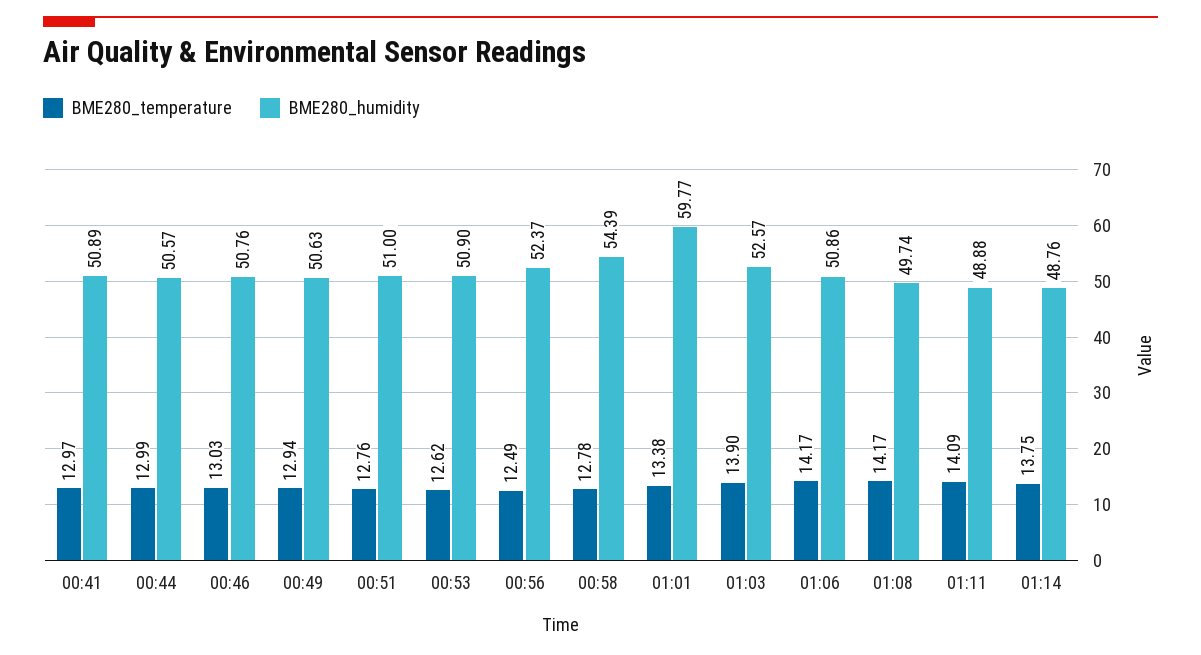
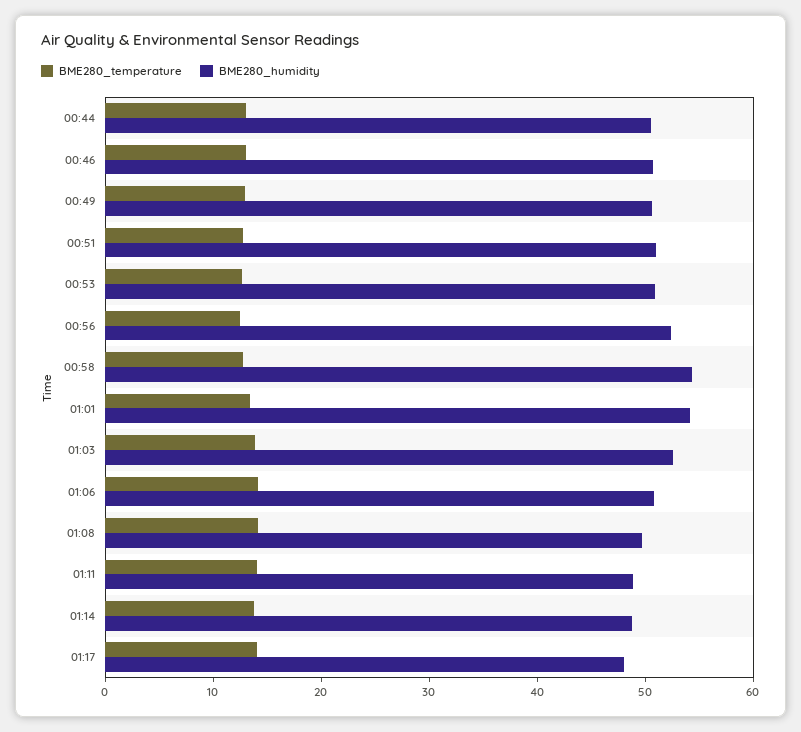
BME280_temperature, 00:41: 12.97 -> none
BME280_humidity, 00:41: 50.89 -> none
BME280_humidity, 01:01: 59.77 -> 54
BME280_temperature, 01:17: none -> 14
BME280_humidity, 01:17: none -> 48

